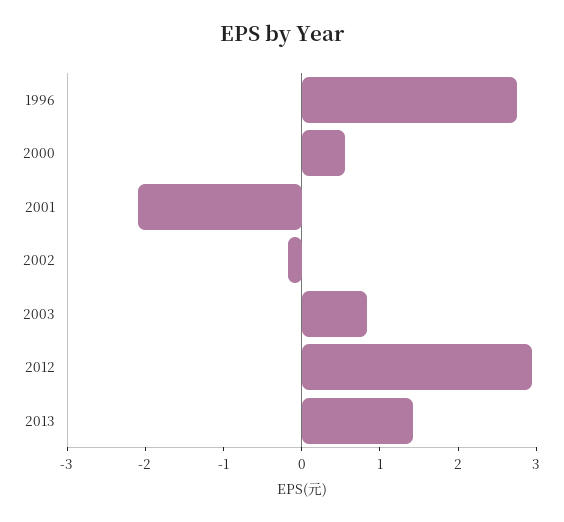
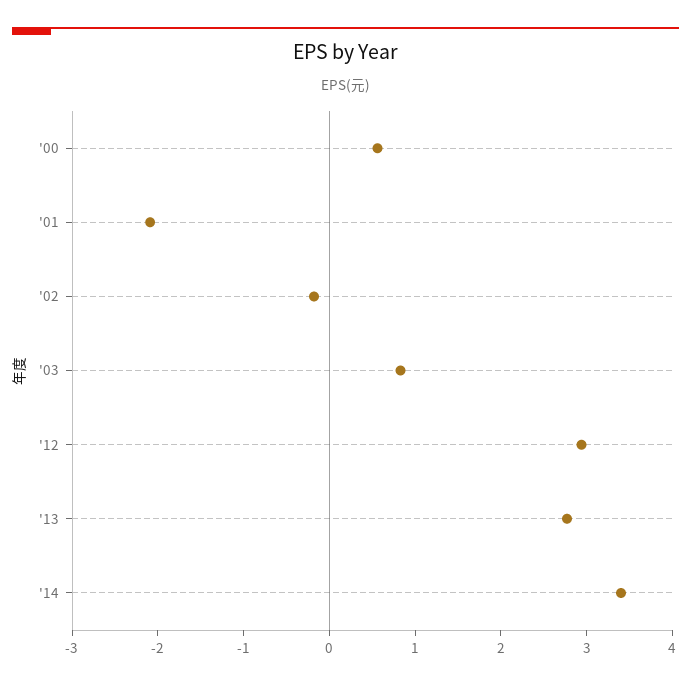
1996: 2.8 -> none
2013: 1.4 -> 2.8
'14: none -> 3.4

